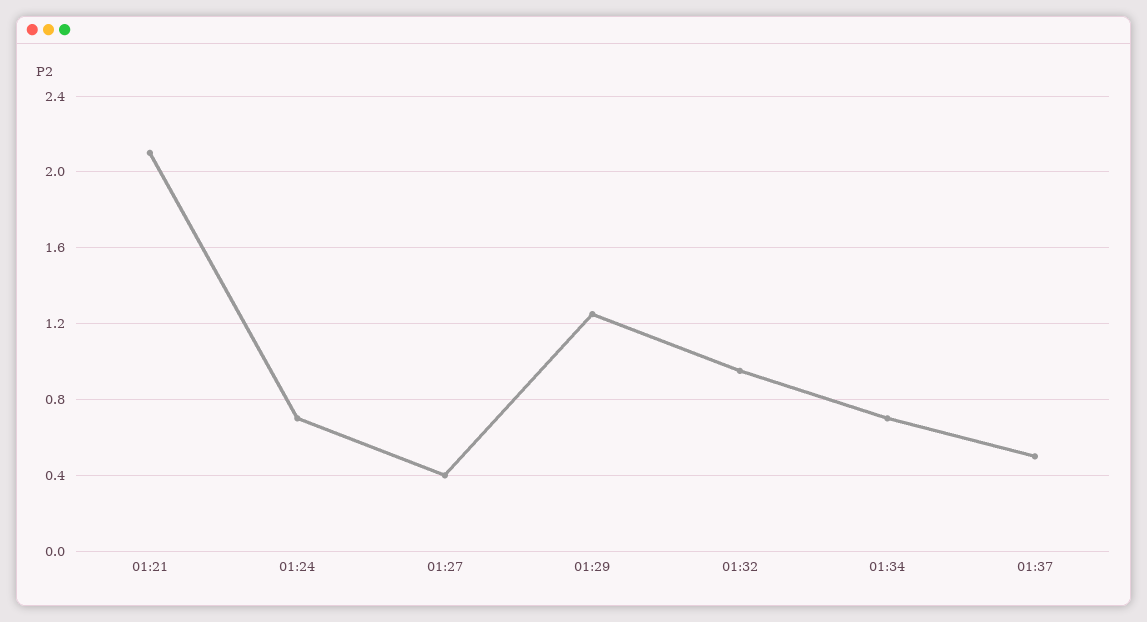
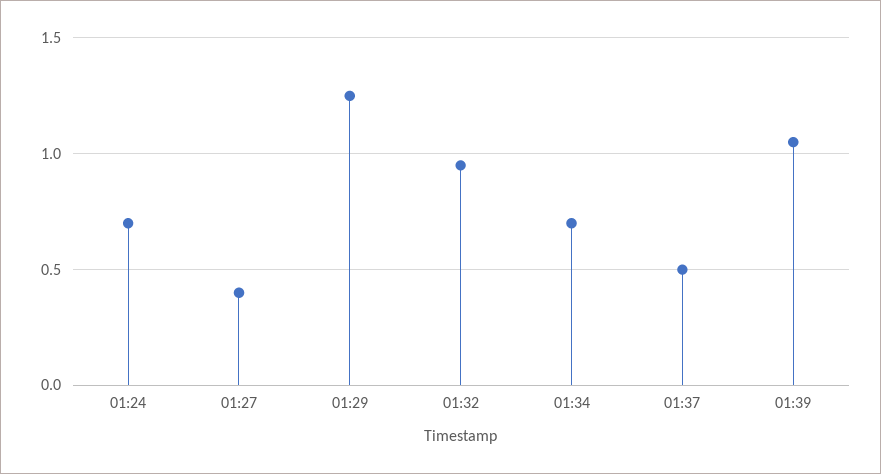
01:21: 2.1 -> none
01:39: none -> 1.05

